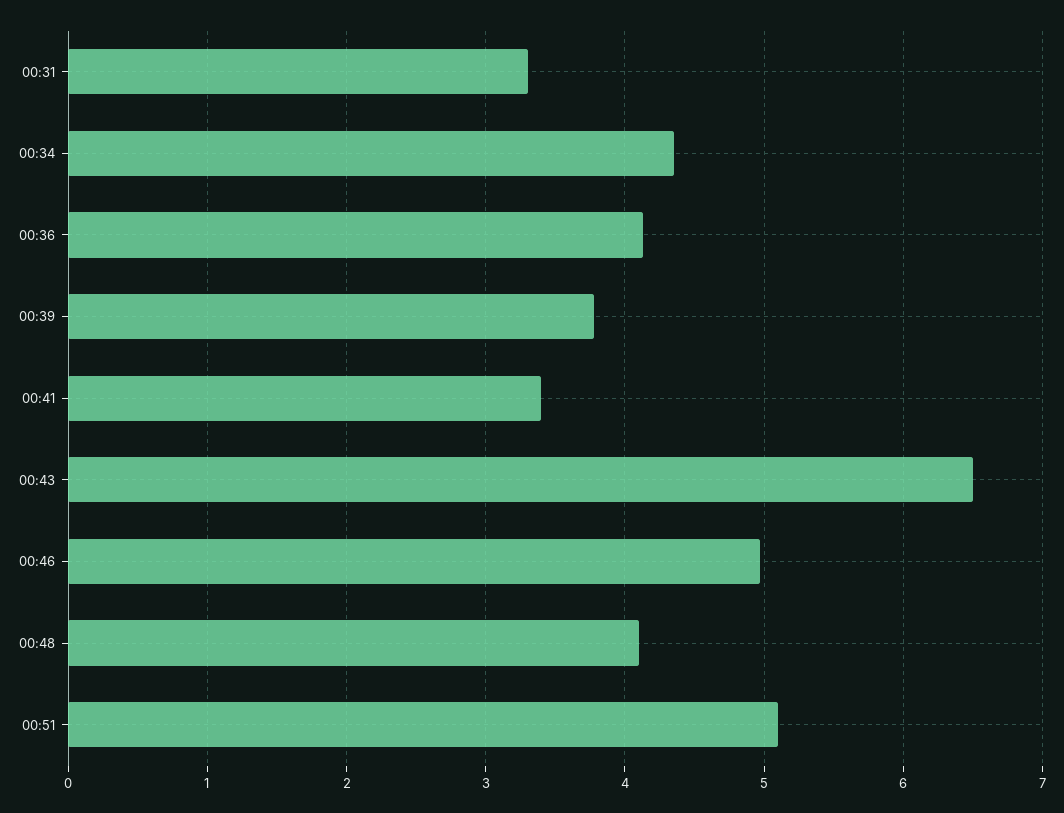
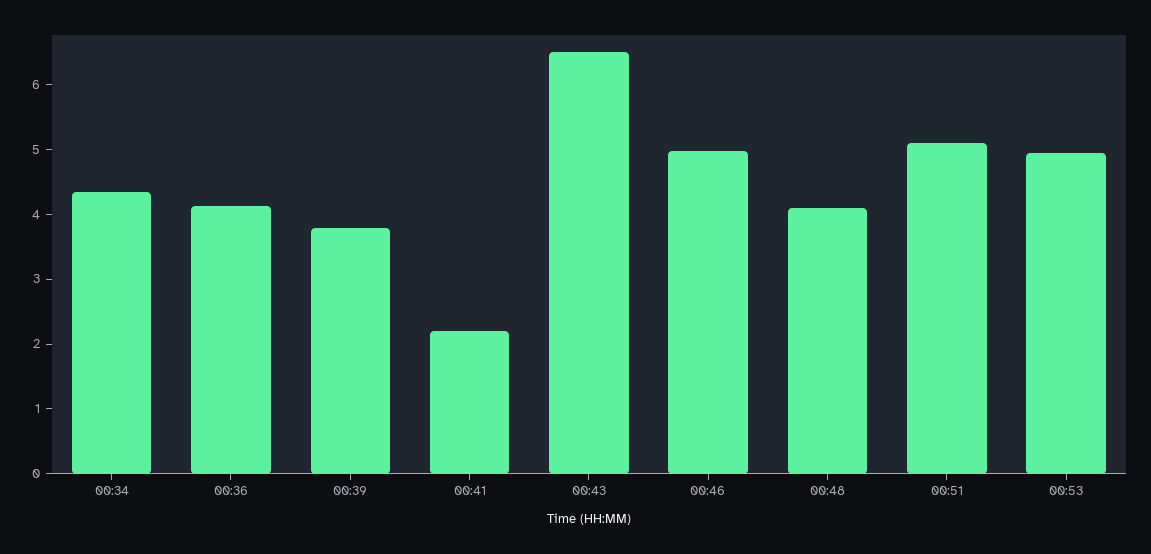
00:31: 3.3 -> none
00:41: 3.4 -> 2.2
00:53: none -> 5

